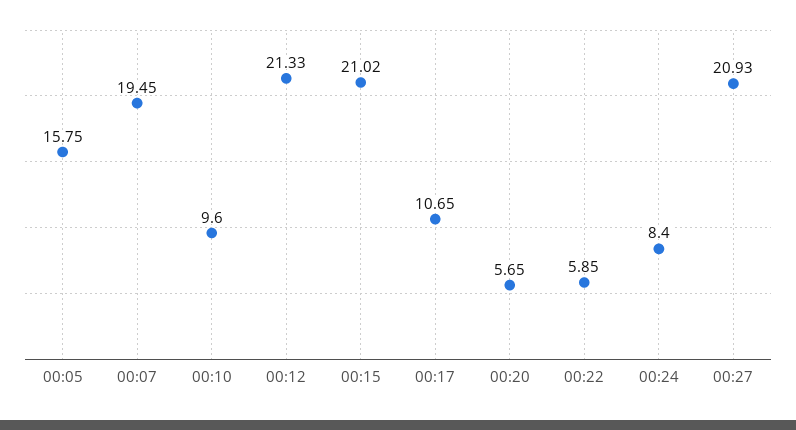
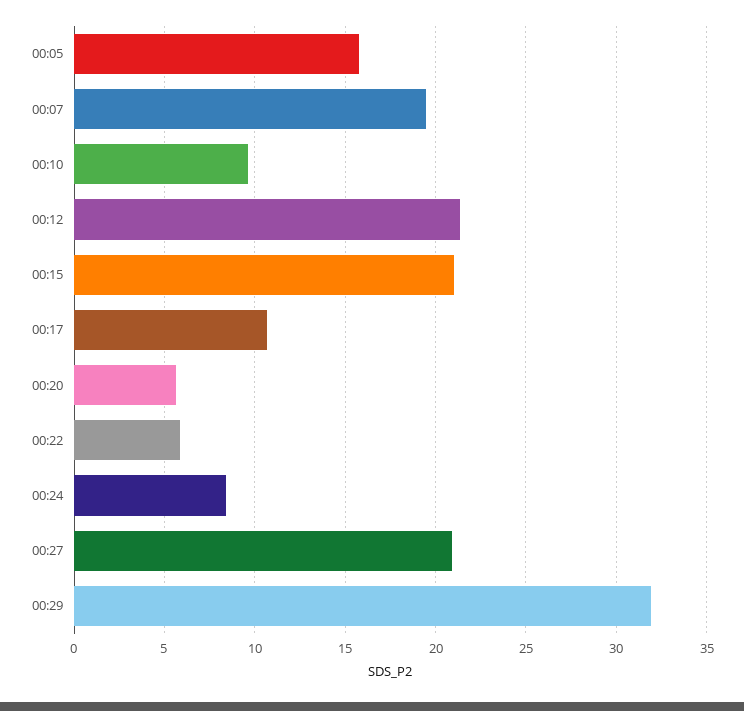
00:29: none -> 32

